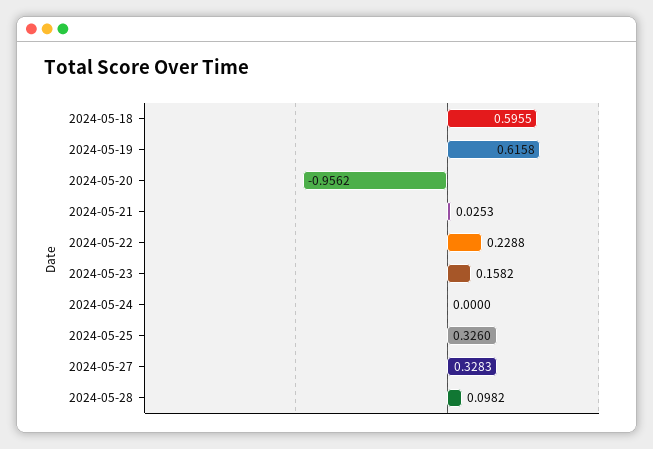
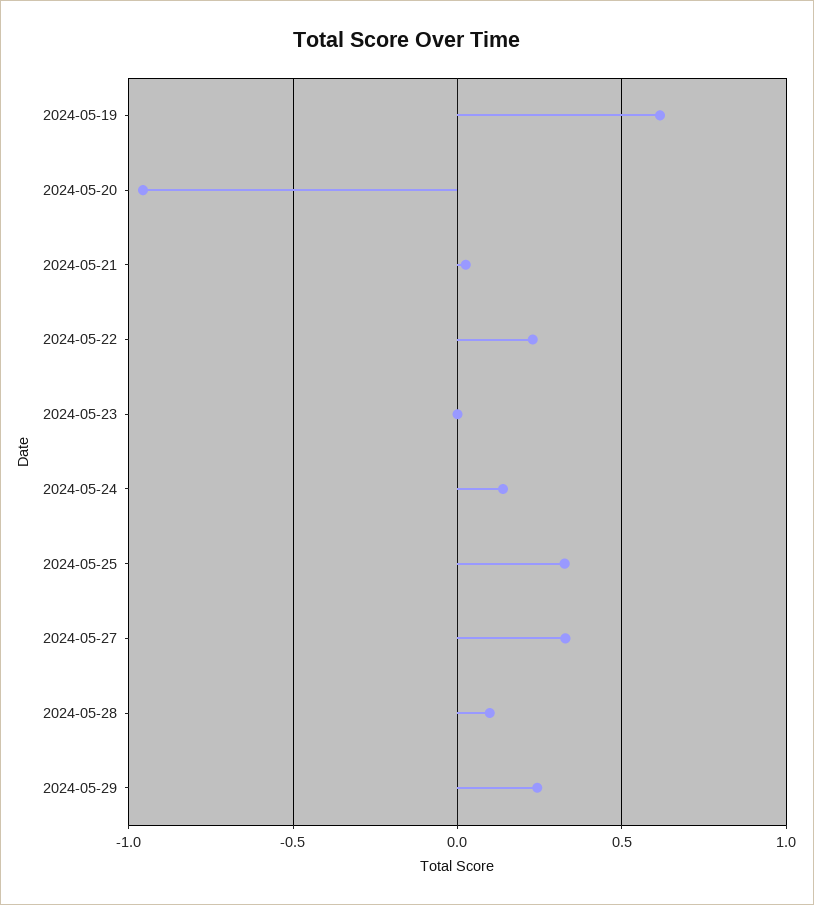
2024-05-18: 0.5955 -> none
2024-05-23: 0.1582 -> 0
2024-05-24: 0 -> 0.15
2024-05-29: none -> 0.25

